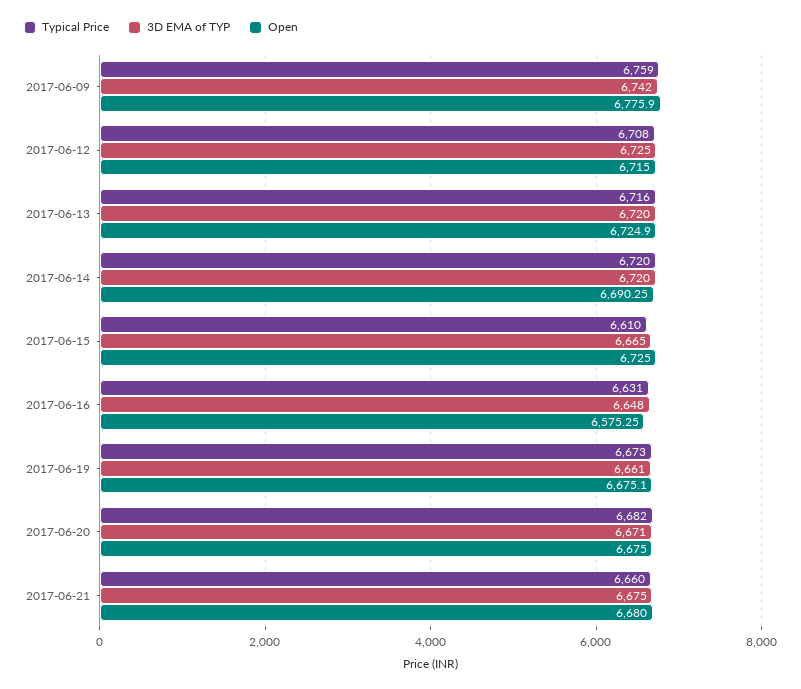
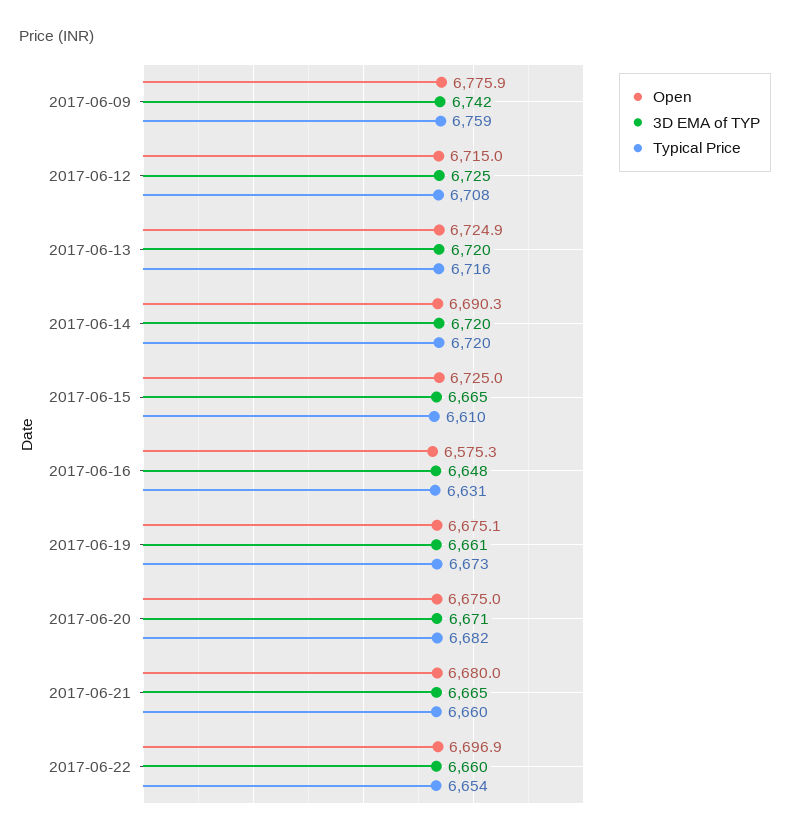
3D EMA of TYP, 2017-06-21: 6675 -> 6665
Open, 2017-06-22: none -> 6696.9
3D EMA of TYP, 2017-06-22: none -> 6660
Typical Price, 2017-06-22: none -> 6654

